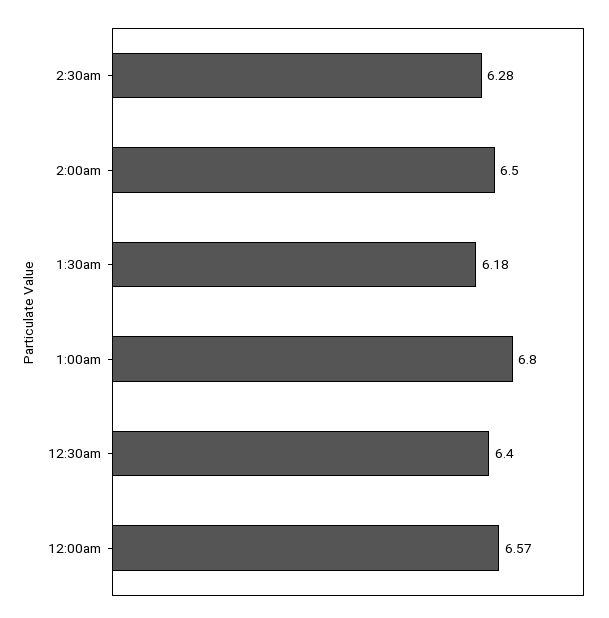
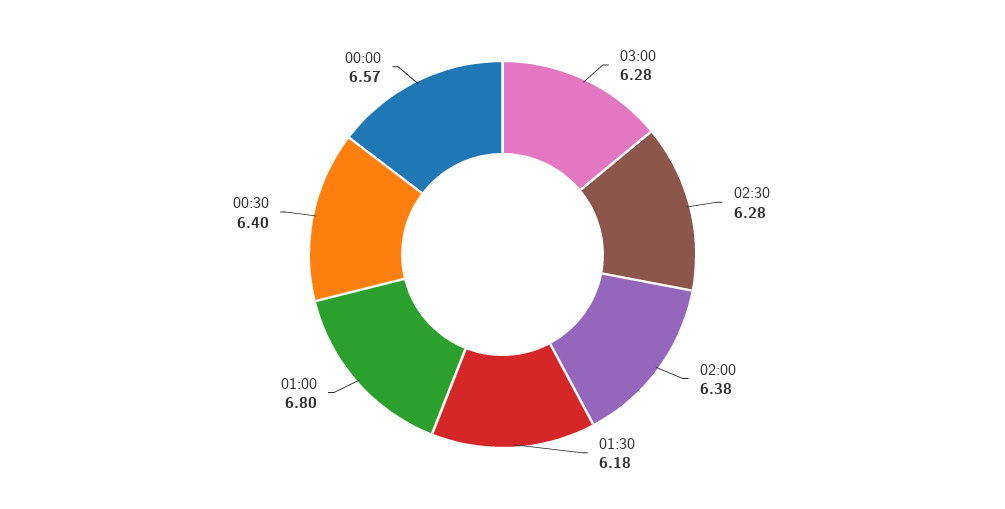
2:00am: 6.5 -> 6.38
03:00: none -> 6.28

